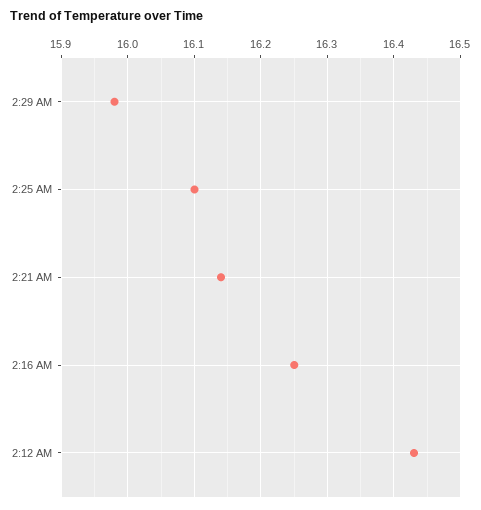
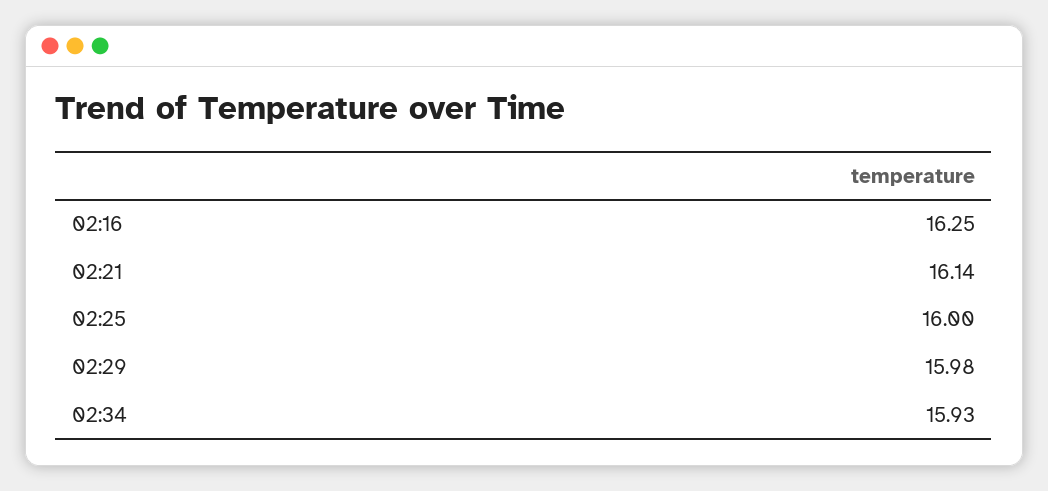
2:25 AM: 16.1 -> 16
2:12 AM: 16.43 -> none
02:34: none -> 15.93

